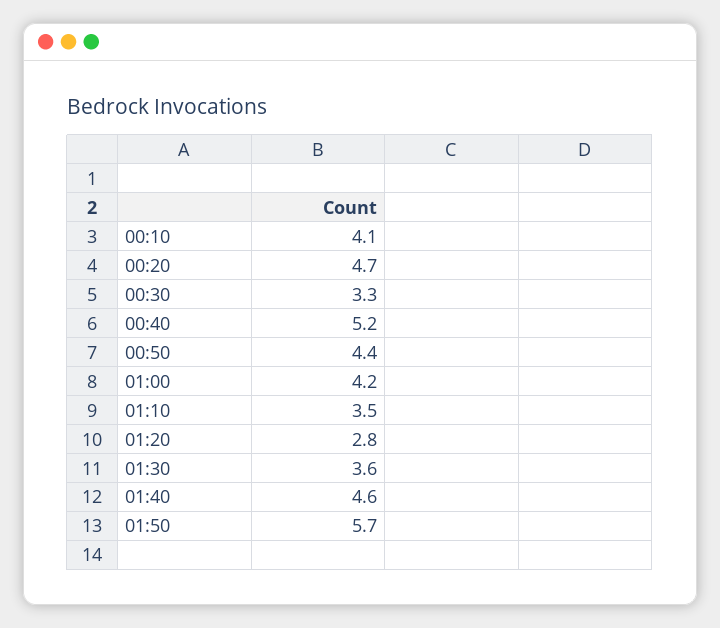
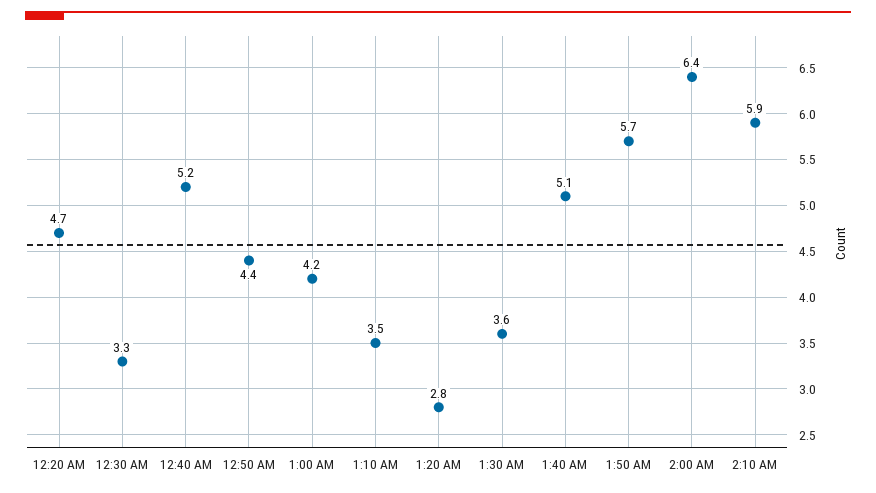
00:10: 4.1 -> none
01:40: 4.6 -> 5.1
2:00 AM: none -> 6.4
2:10 AM: none -> 5.9

